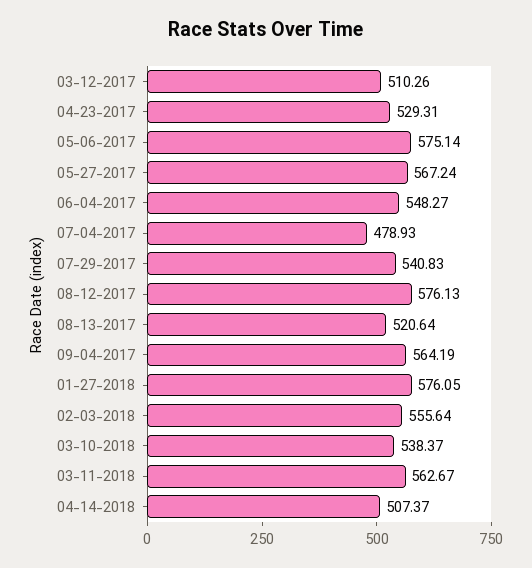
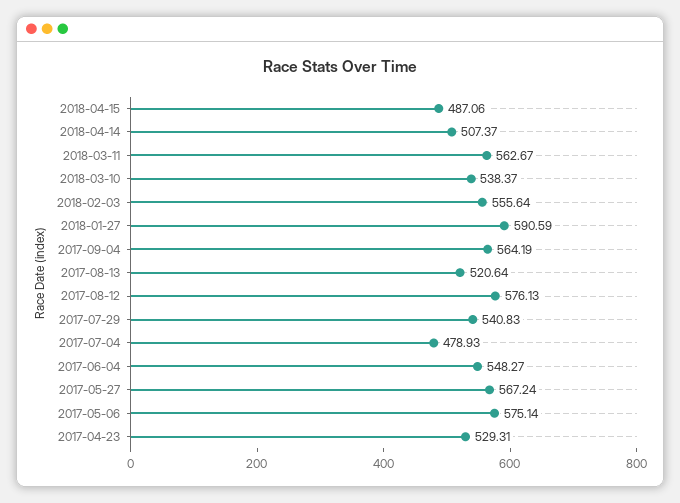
03-12-2017: 510.26 -> none
01-27-2018: 576.05 -> 590.59
2018-04-15: none -> 487.06

